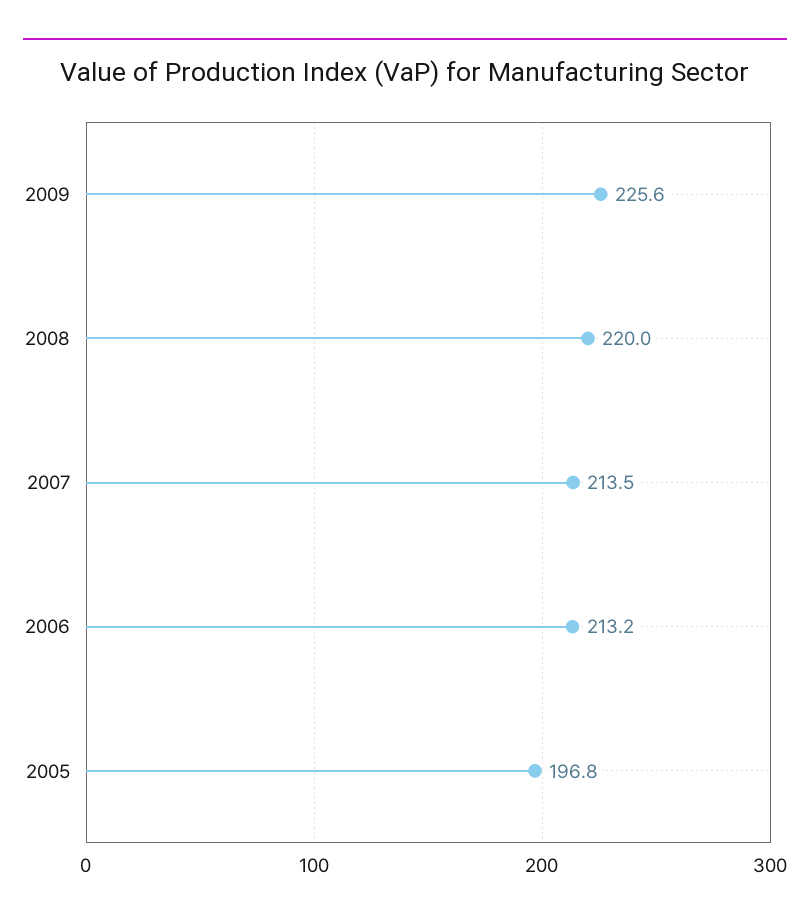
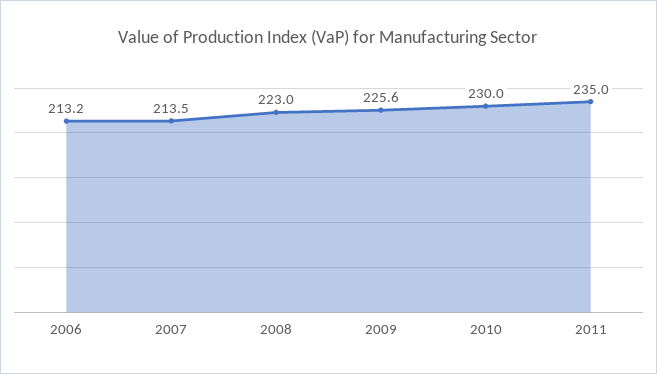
2008: 220 -> 223
2005: 196.8 -> none
2010: none -> 230
2011: none -> 235

